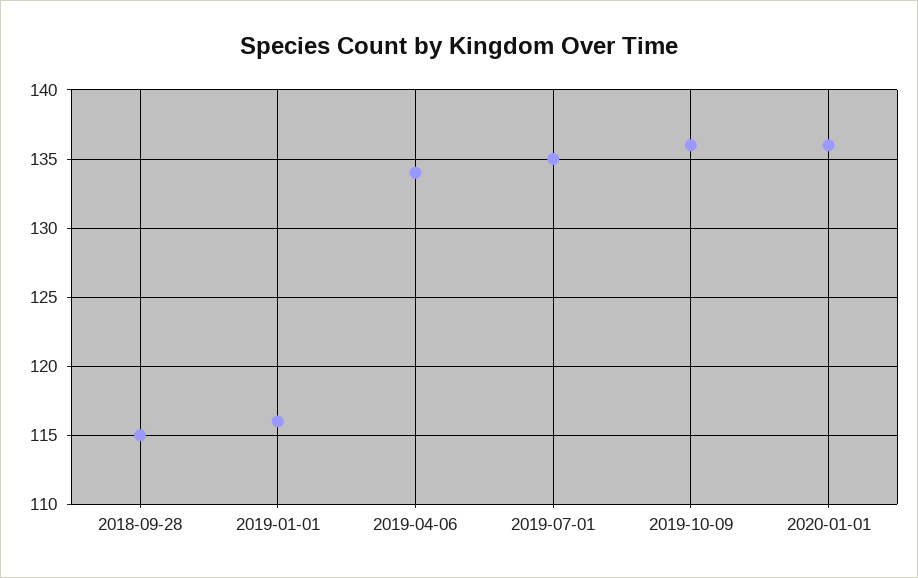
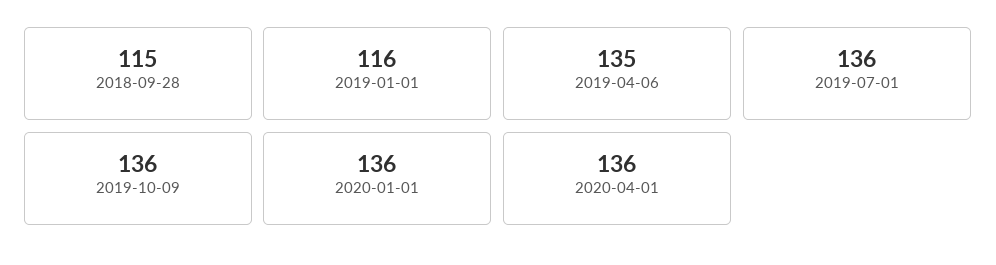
2019-04-06: 134 -> 135
2019-07-01: 135 -> 136
2020-04-01: none -> 136

